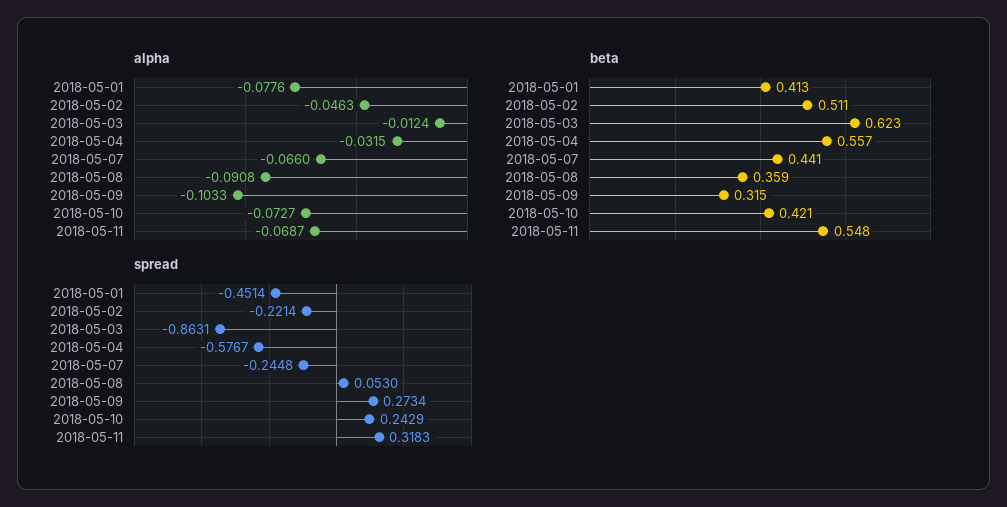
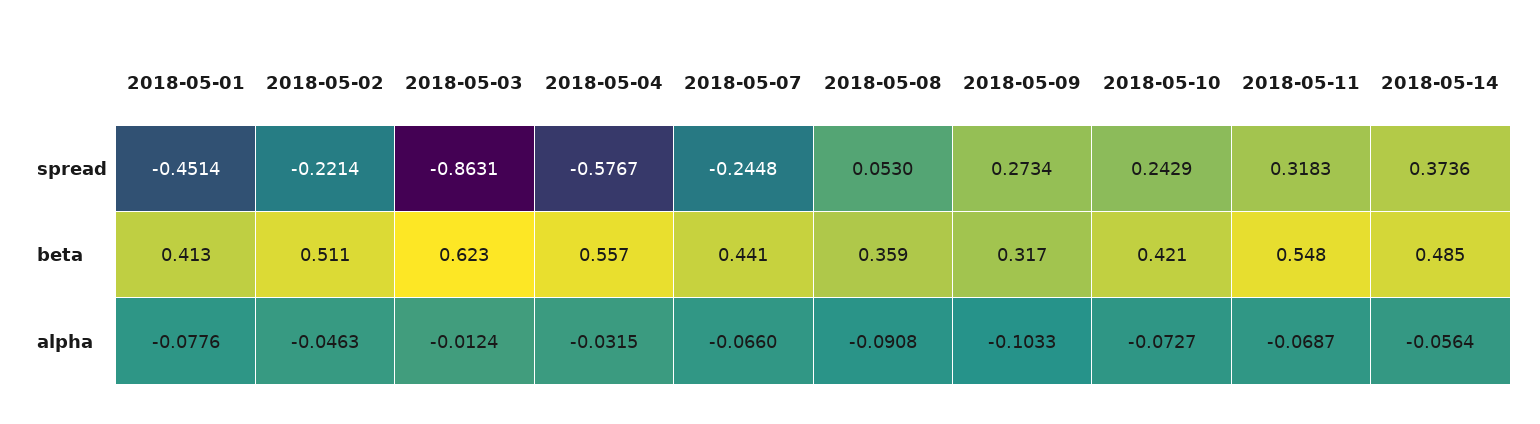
beta, 2018-05-09: 0.315 -> 0.317
spread, 2018-05-14: none -> 0.3736
beta, 2018-05-14: none -> 0.485
alpha, 2018-05-14: none -> -0.0564

